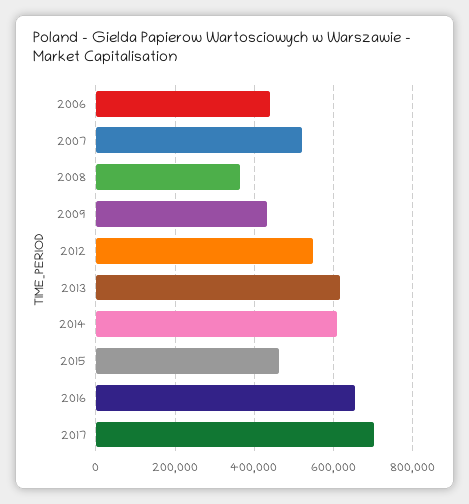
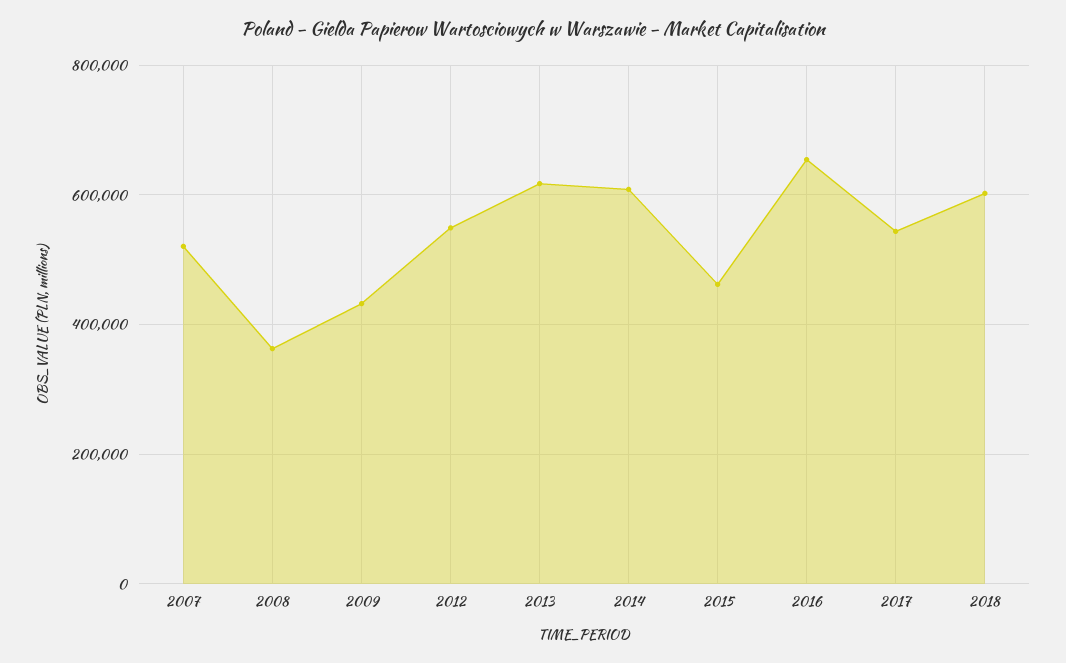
2006: 440000 -> none
2017: 700000 -> 540000
2018: none -> 600000

